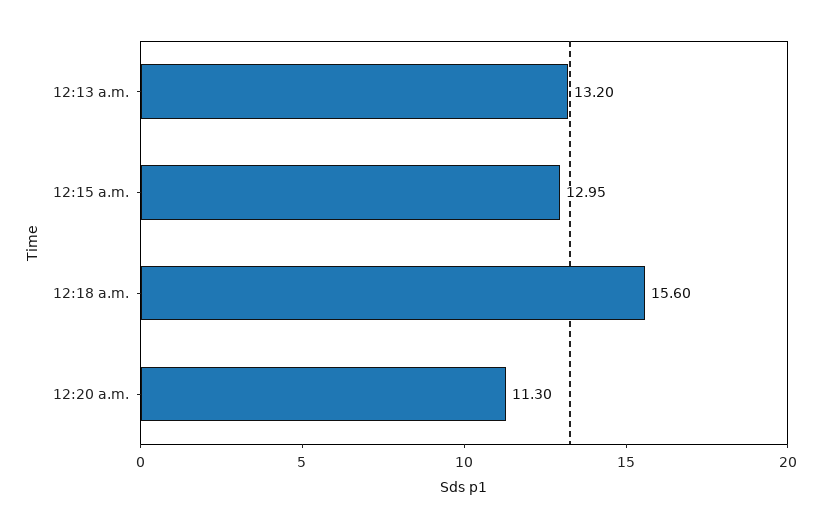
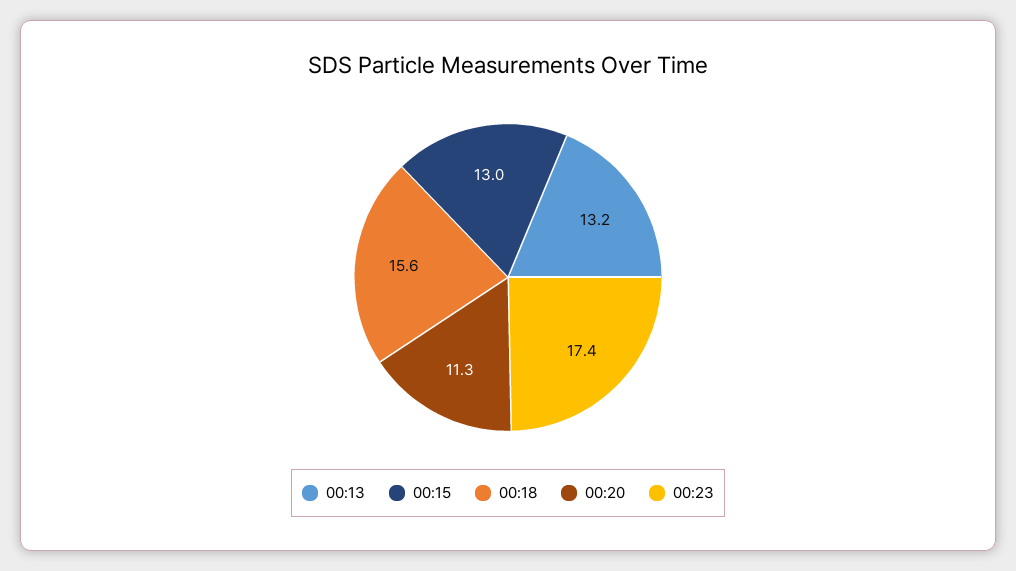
00:23: none -> 17.4

